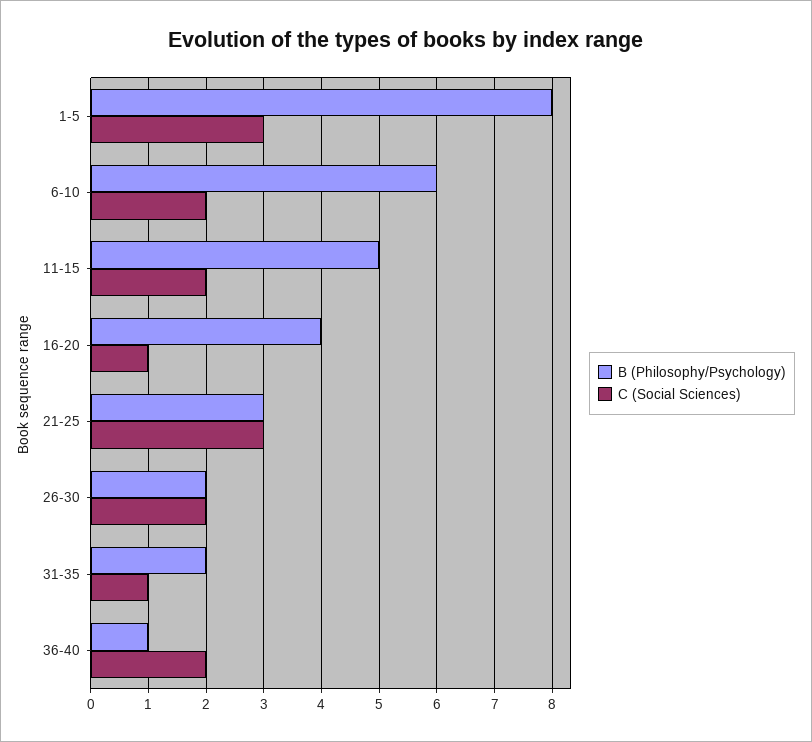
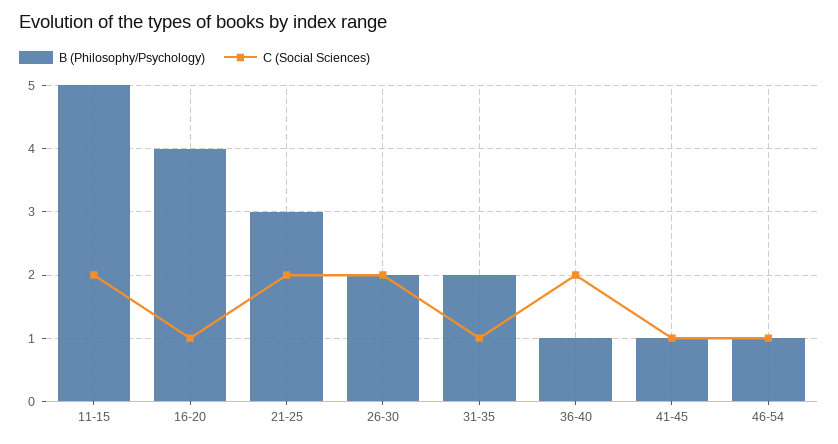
B (Philosophy/Psychology), 1-5: 8 -> none
C (Social Sciences), 1-5: 3 -> none
B (Philosophy/Psychology), 6-10: 6 -> none
C (Social Sciences), 6-10: 2 -> none
C (Social Sciences), 21-25: 3 -> 2
B (Philosophy/Psychology), 41-45: none -> 1
C (Social Sciences), 41-45: none -> 1
B (Philosophy/Psychology), 46-54: none -> 1
C (Social Sciences), 46-54: none -> 1

